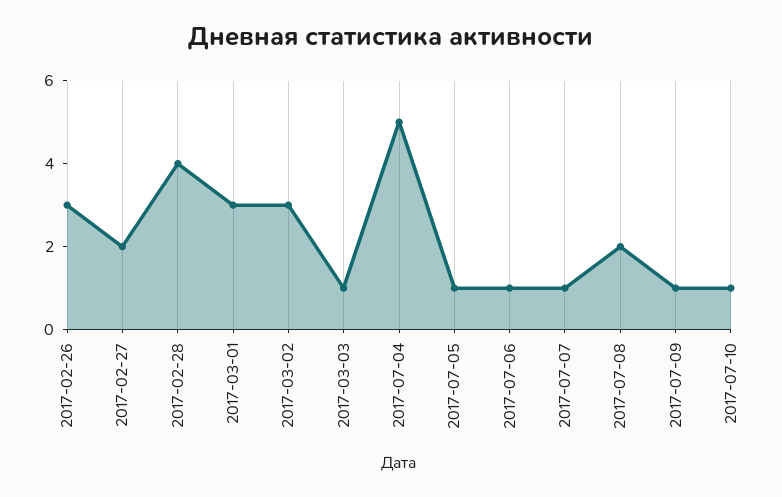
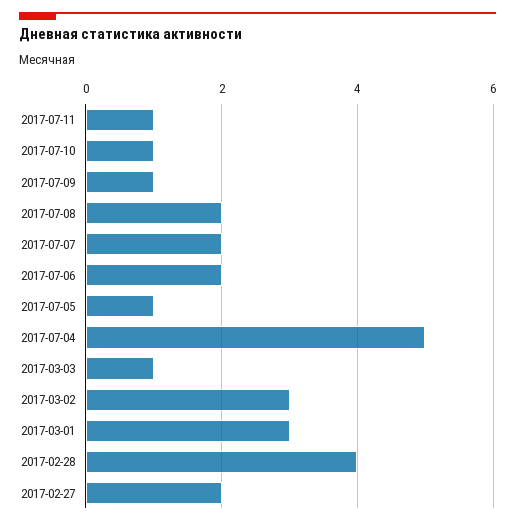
2017-02-26: 3 -> none
2017-07-06: 1 -> 2
2017-07-07: 1 -> 2
2017-07-11: none -> 1

